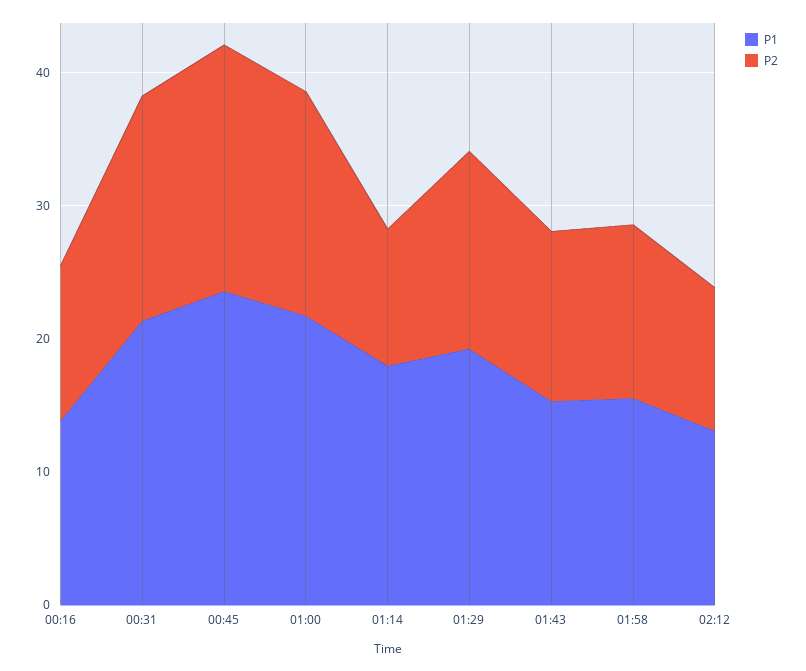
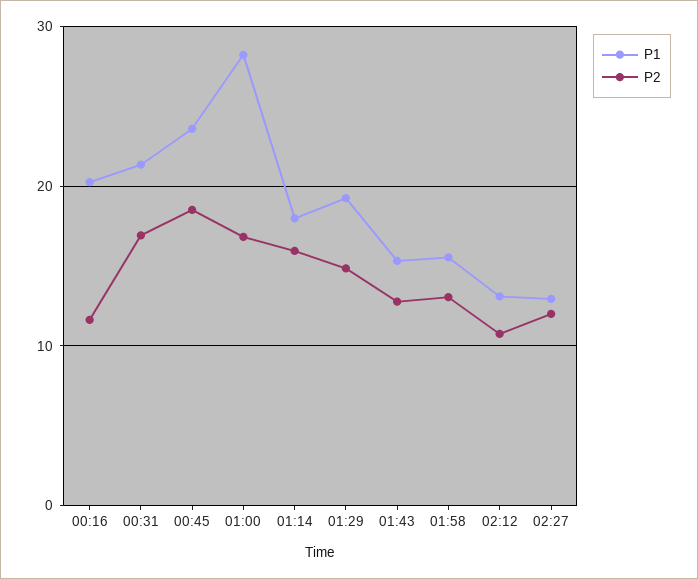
P1, 00:16: 14 -> 20
P1, 01:00: 22 -> 28
P2, 01:14: 10 -> 16
P1, 02:27: none -> 13
P2, 02:27: none -> 12

